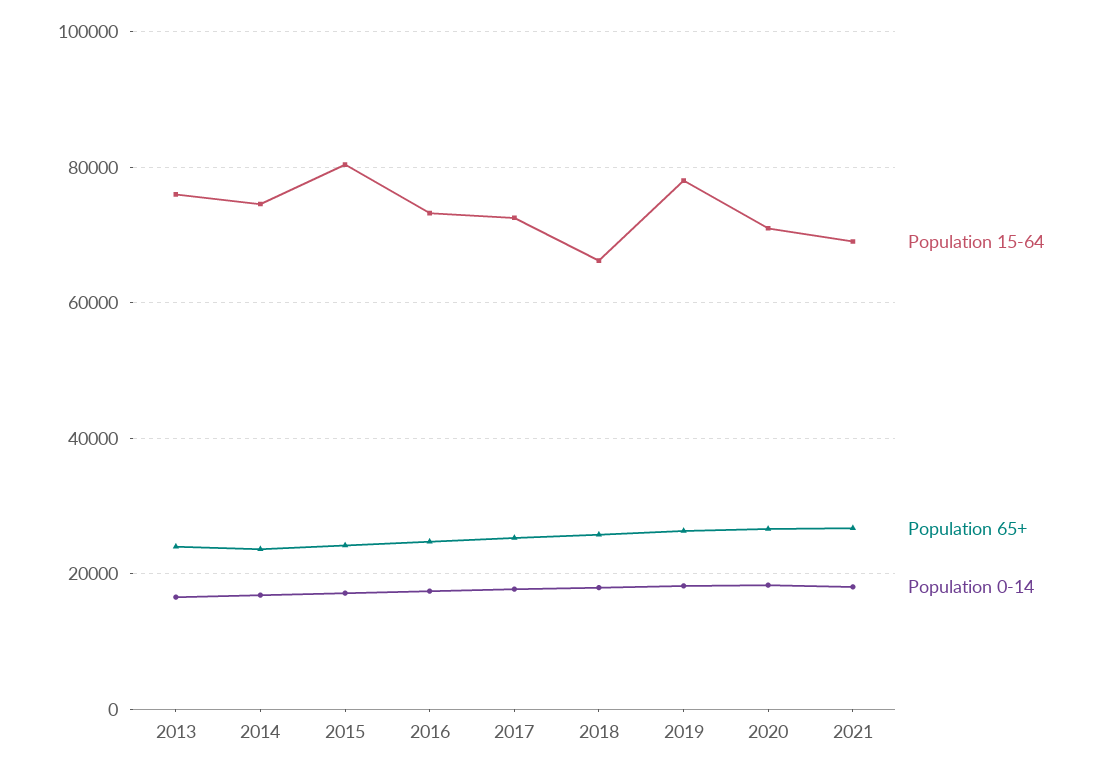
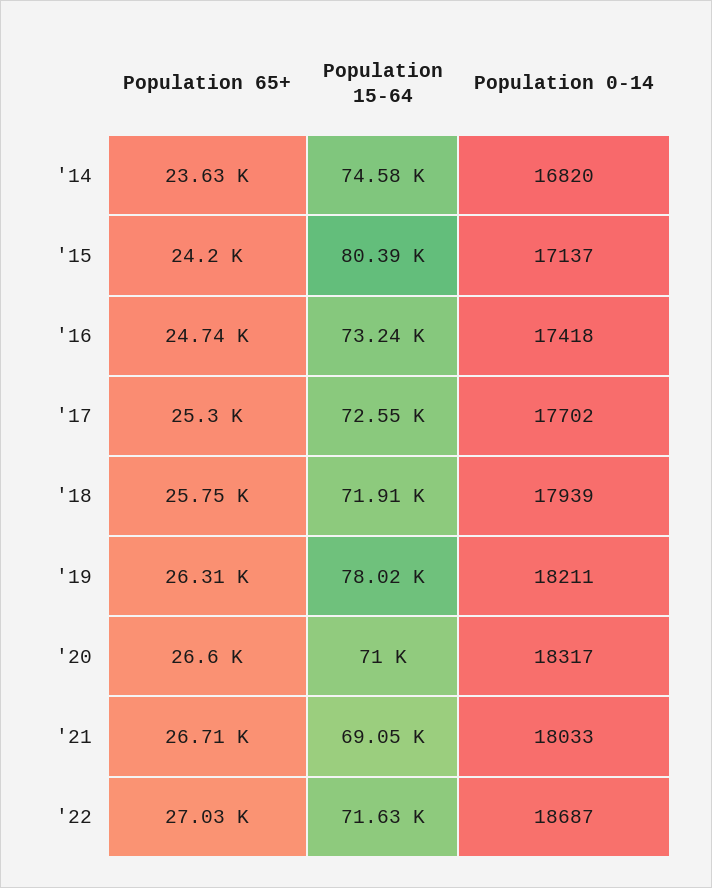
Population 15-64, 2013: 76000 -> none
Population 65+, 2013: 24000 -> none
Population 0-14, 2013: 16000 -> none
Population 15-64, 2018: 66000 -> 71910
Population 65+, '22: none -> 27030
Population 15-64, '22: none -> 71630
Population 0-14, '22: none -> 18687

